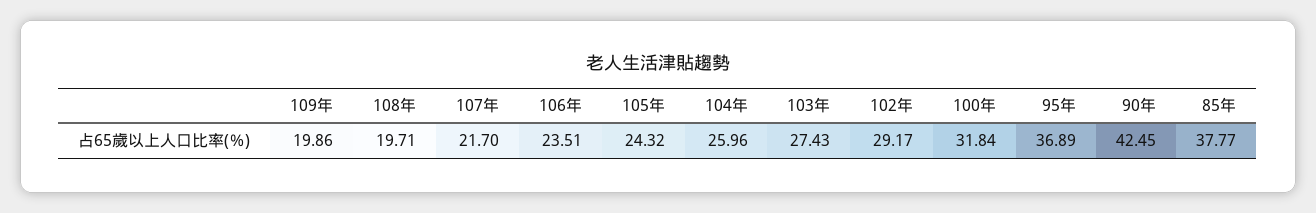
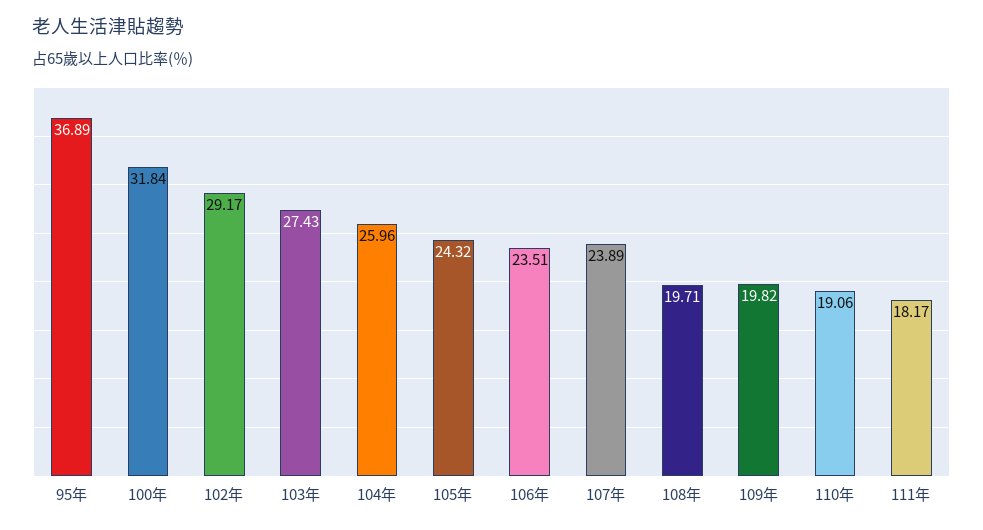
109年: 19.86 -> 19.82
107年: 21.7 -> 23.89
90年: 42.45 -> none
85年: 37.77 -> none
110年: none -> 19.06
111年: none -> 18.17

